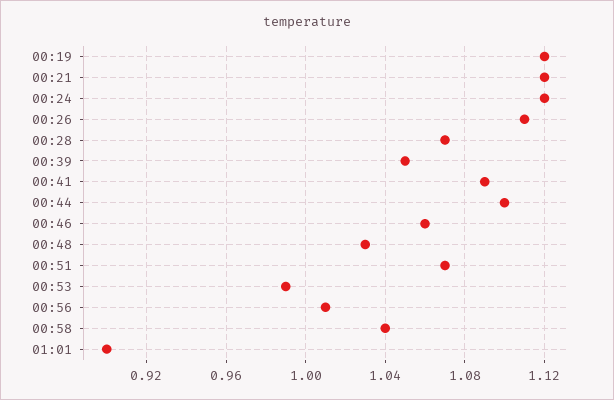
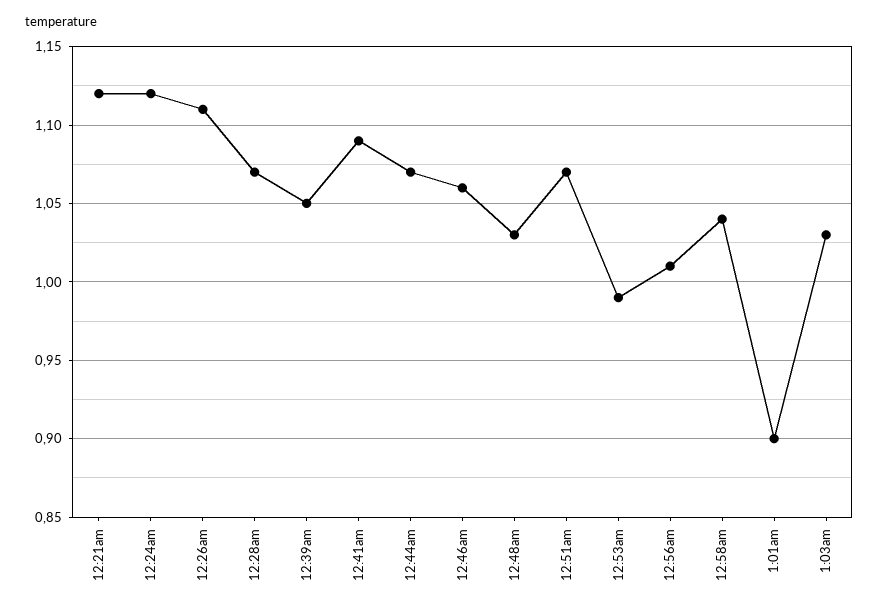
00:19: 1.12 -> none
00:44: 1.1 -> 1.07
1:03am: none -> 1.03

